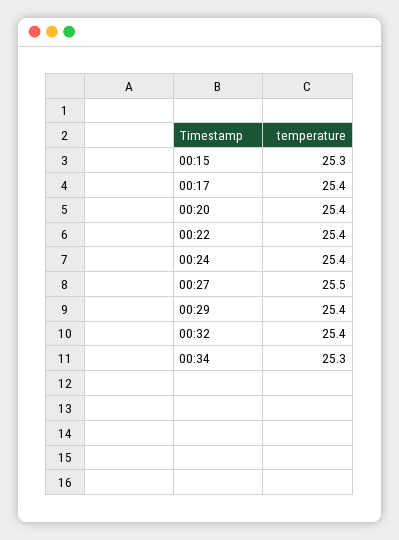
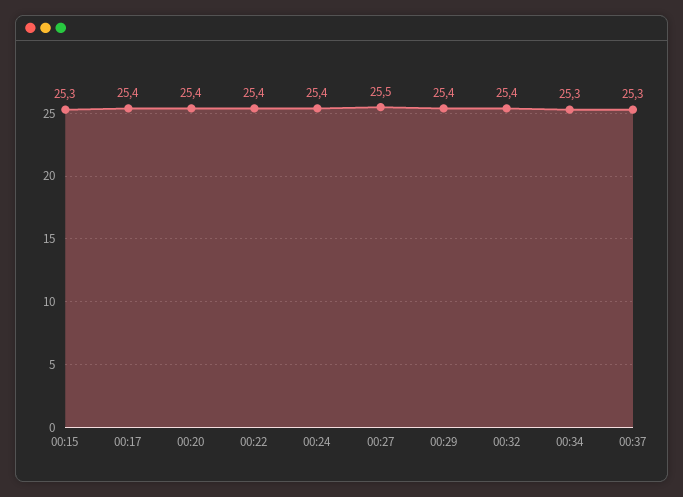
00:37: none -> 25.3

